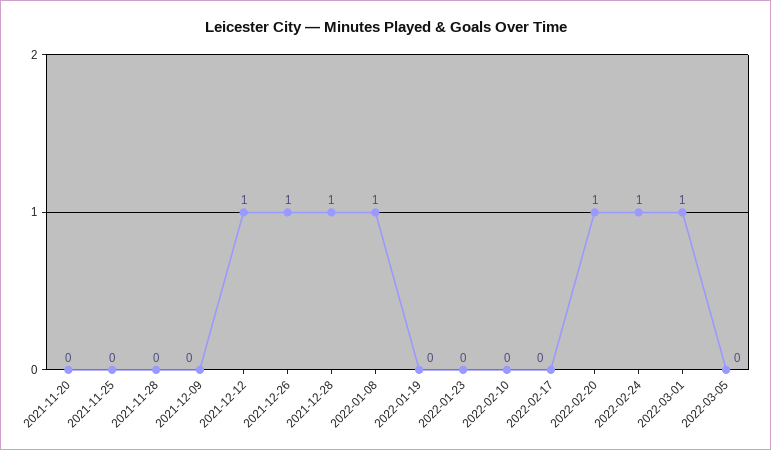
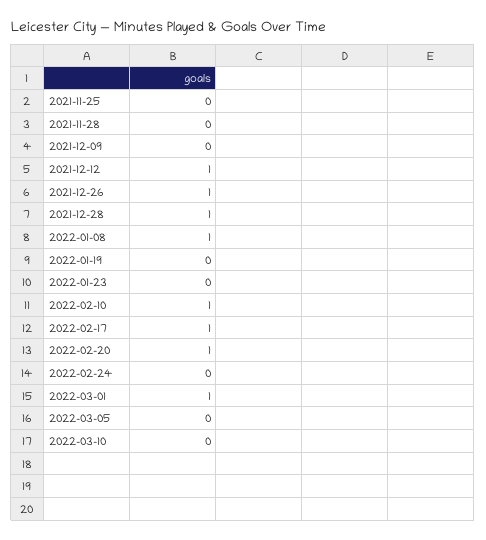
2021-11-20: 0 -> none
2022-02-10: 0 -> 1
2022-02-17: 0 -> 1
2022-02-24: 1 -> 0
2022-03-10: none -> 0

